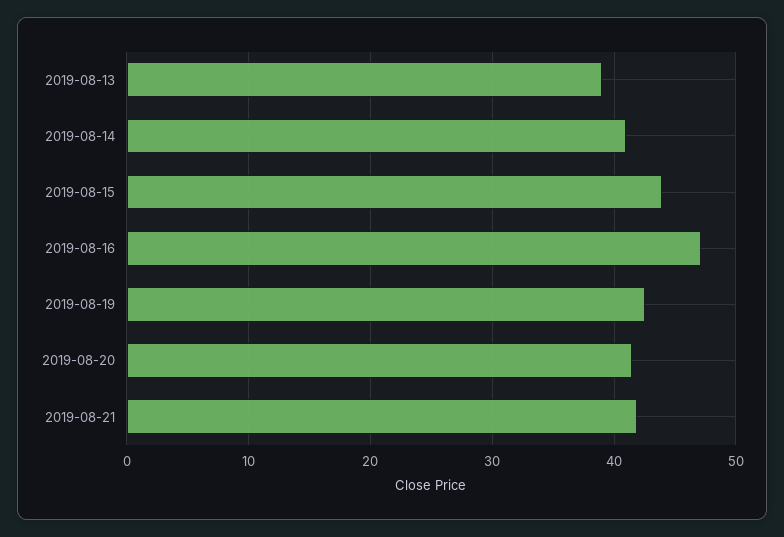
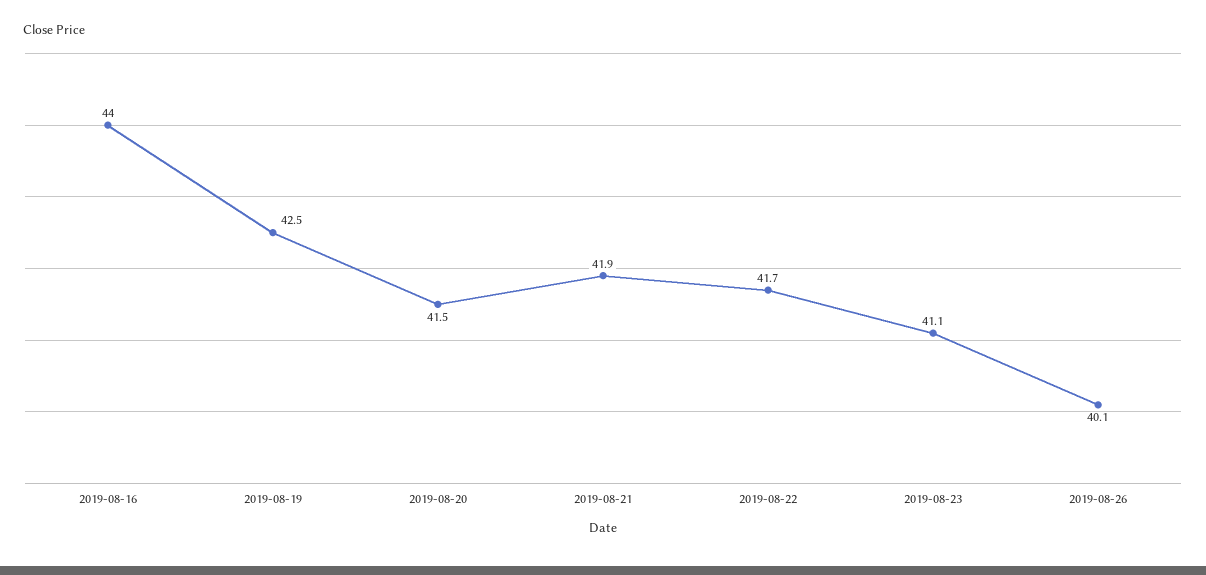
2019-08-13: 39 -> none
2019-08-14: 41 -> none
2019-08-15: 44 -> none
2019-08-16: 47 -> 44
2019-08-22: none -> 41.7
2019-08-23: none -> 41.1
2019-08-26: none -> 40.1

